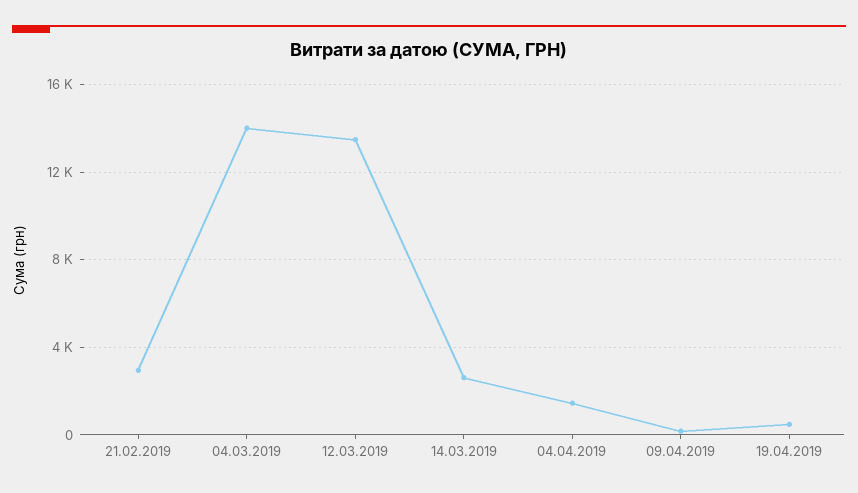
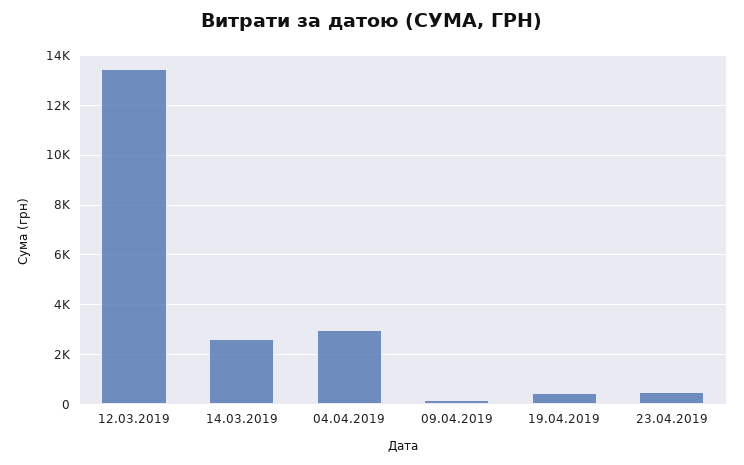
21.02.2019: 3000 -> none
04.03.2019: 14000 -> none
04.04.2019: 1500 -> 3000
23.04.2019: none -> 500

